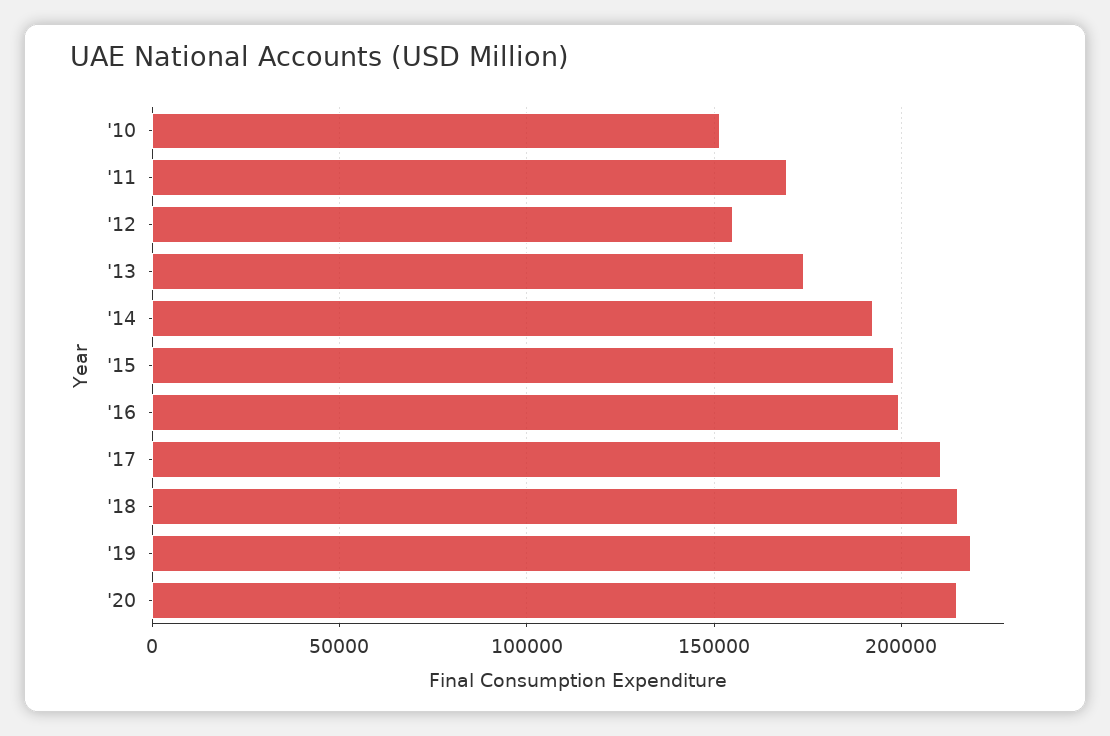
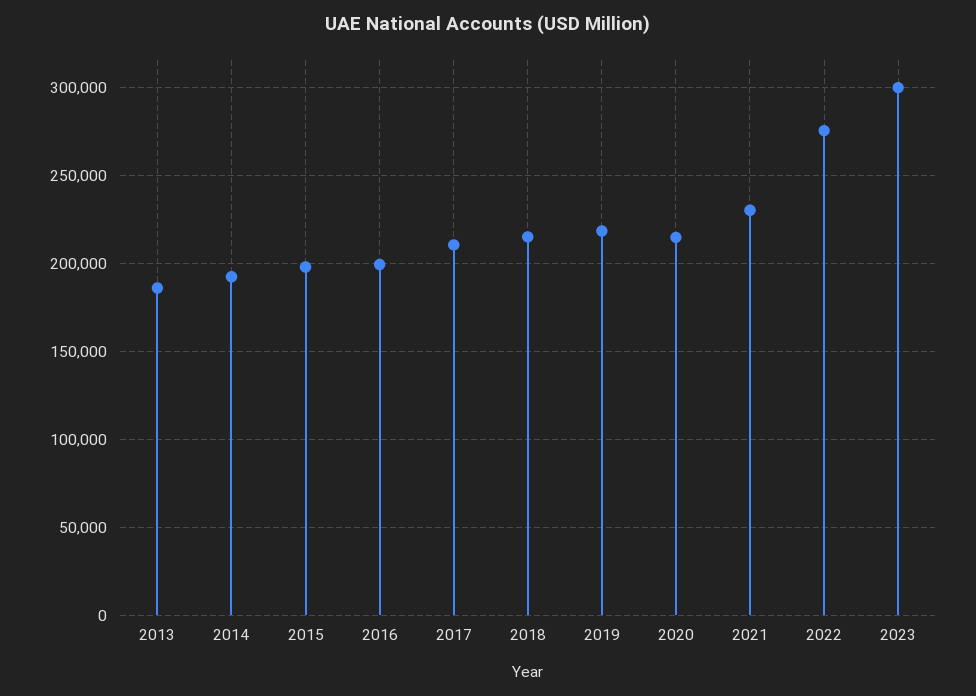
'10: 150000 -> none
'11: 170000 -> none
'12: 155000 -> none
'13: 175000 -> 185000
2021: none -> 230000
2022: none -> 275000
2023: none -> 300000

